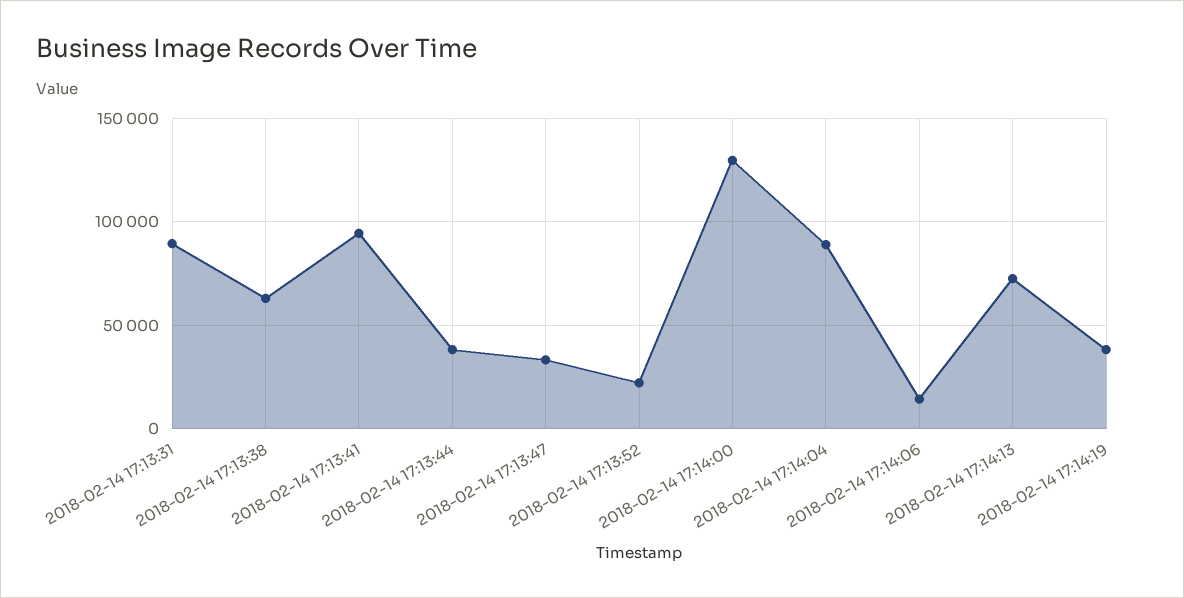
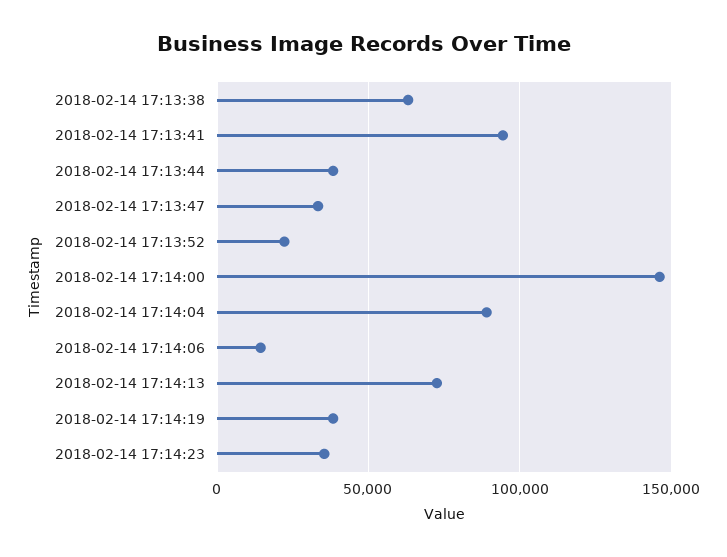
2018-02-14 17:13:31: 90000 -> none
2018-02-14 17:14:00: 130000 -> 145000
2018-02-14 17:14:23: none -> 35000

